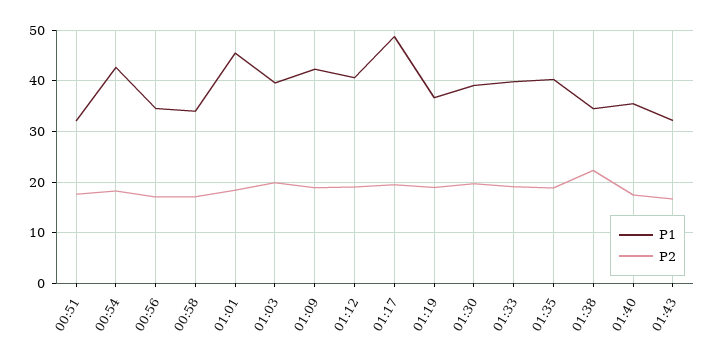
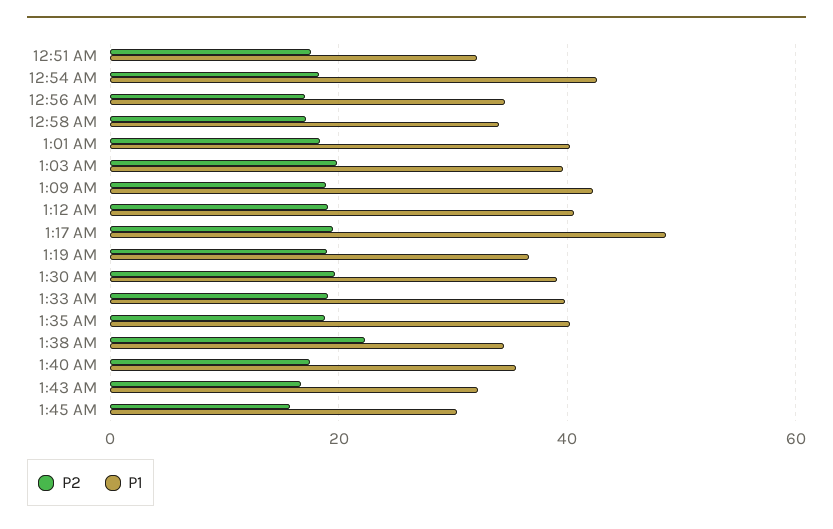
P1, 01:01: 46 -> 40
P2, 1:45 AM: none -> 16
P1, 1:45 AM: none -> 30

